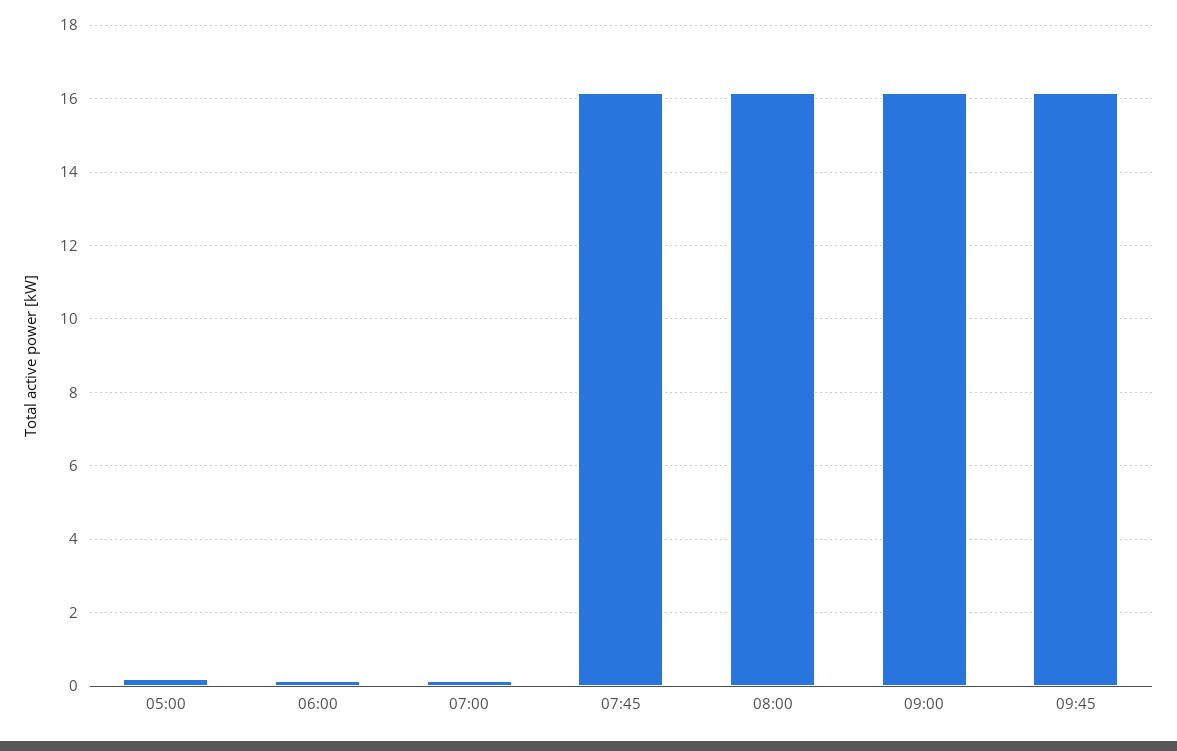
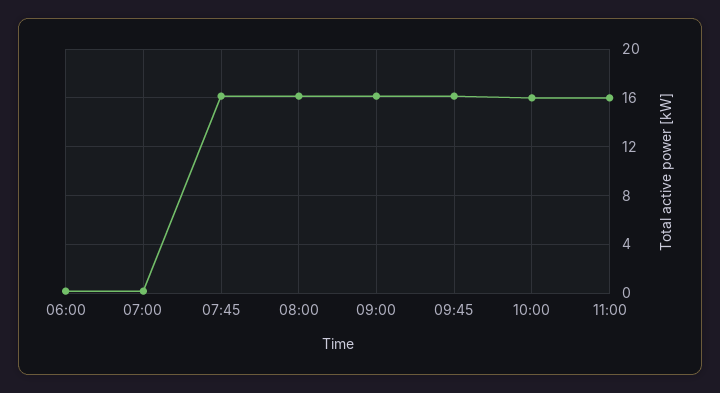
05:00: 0.2 -> none
10:00: none -> 16
11:00: none -> 16

